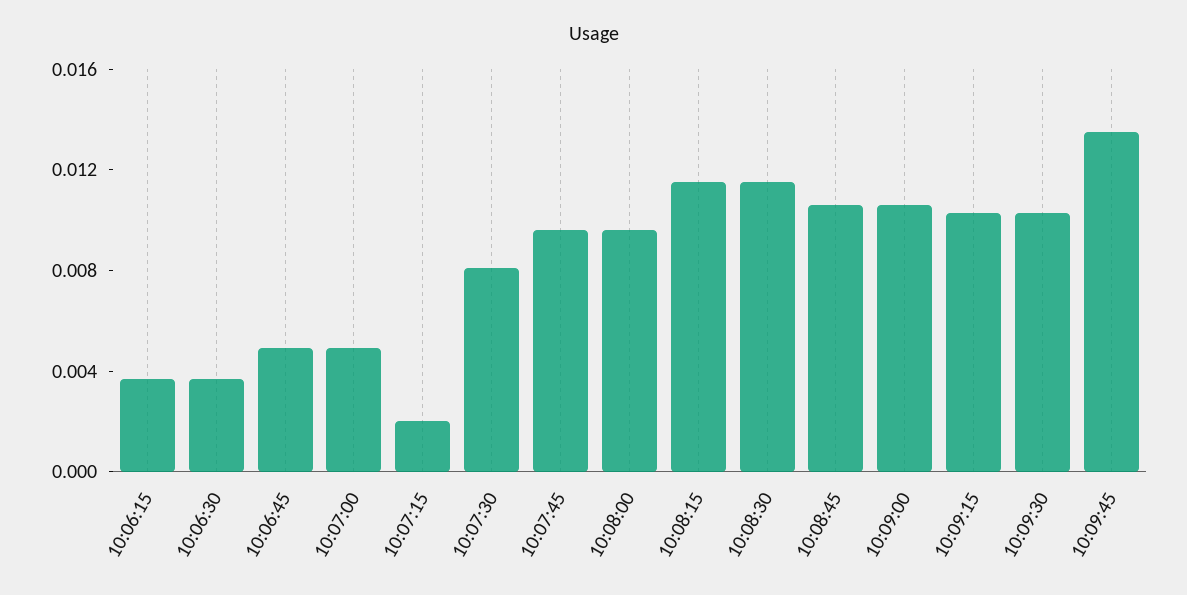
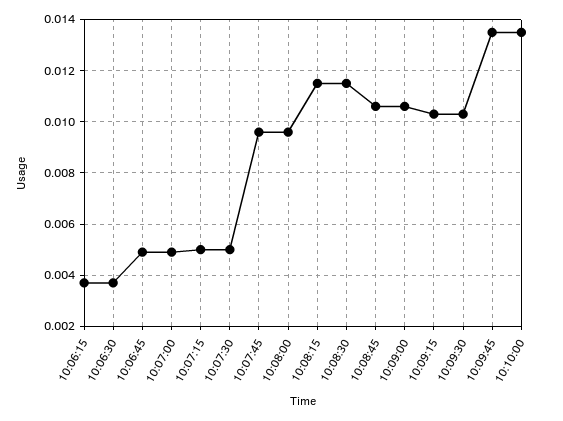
10:07:15: 0.002 -> 0.005
10:07:30: 0.008 -> 0.005
10:10:00: none -> 0.0135

